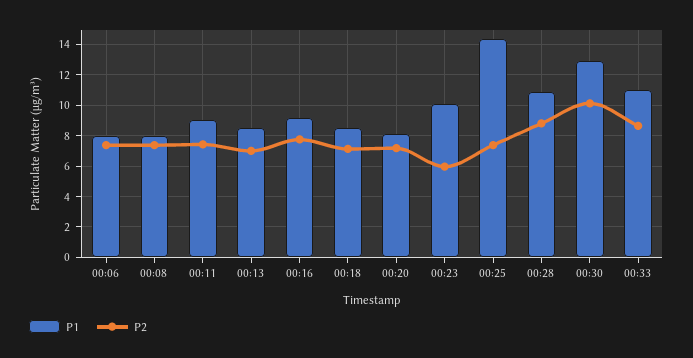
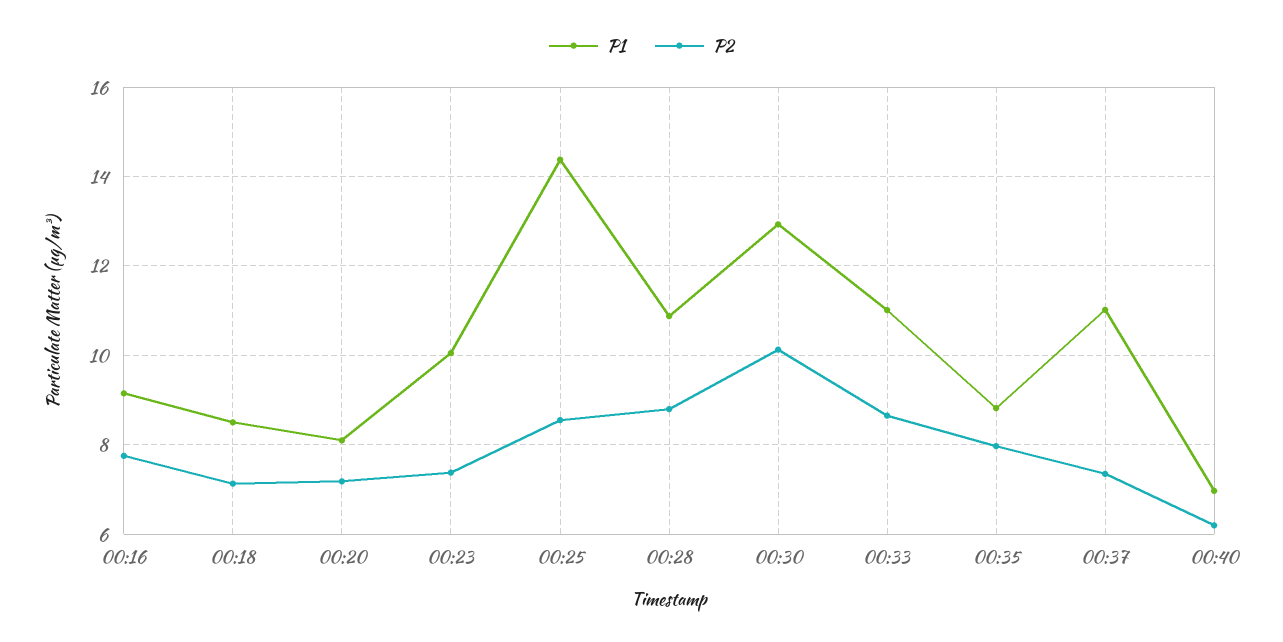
P1, 00:06: 8 -> none
P2, 00:06: 7.5 -> none
P1, 00:08: 8 -> none
P2, 00:08: 7.5 -> none
P1, 00:11: 9 -> none
P2, 00:11: 7.5 -> none
P1, 00:13: 8.5 -> none
P2, 00:13: 7 -> none
P2, 00:23: 6 -> 7.4
P2, 00:25: 7.5 -> 8.6
P1, 00:35: none -> 8.8
P2, 00:35: none -> 8
P1, 00:37: none -> 11
P2, 00:37: none -> 7.4
P1, 00:40: none -> 7
P2, 00:40: none -> 6.2

